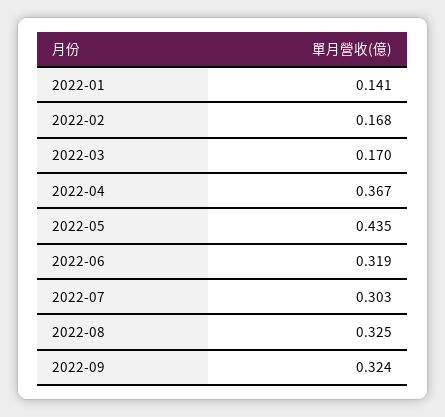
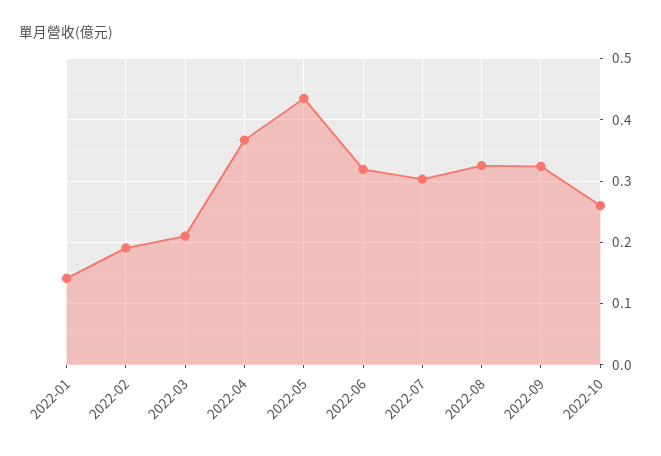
2022-02: 0.168 -> 0.19
2022-03: 0.17 -> 0.21
2022-10: none -> 0.26

